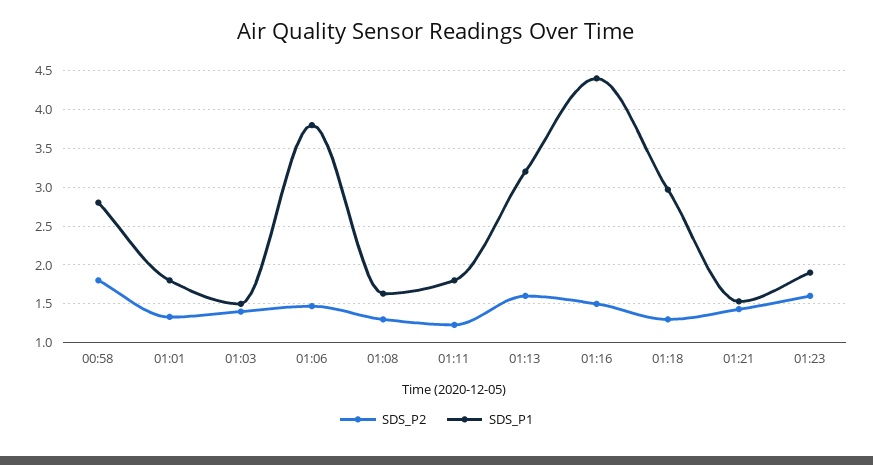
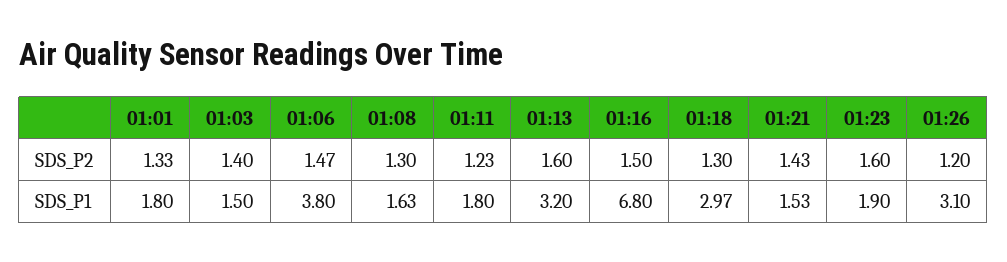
SDS_P2, 00:58: 1.8 -> none
SDS_P1, 00:58: 2.8 -> none
SDS_P1, 01:16: 4.4 -> 6.8
SDS_P2, 01:26: none -> 1.2
SDS_P1, 01:26: none -> 3.1

